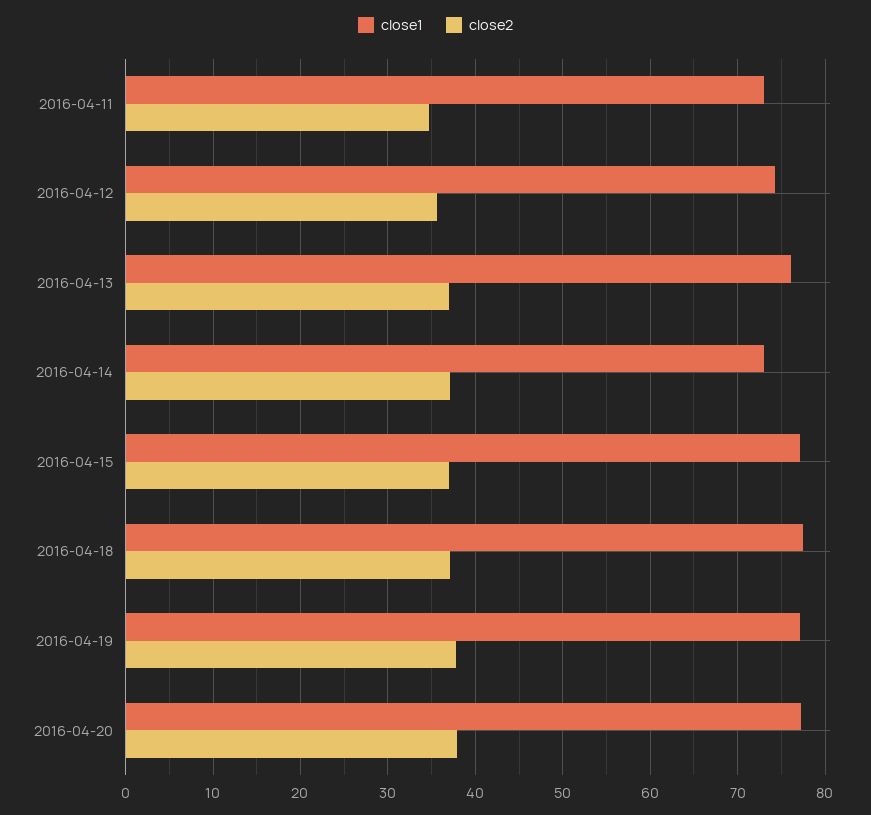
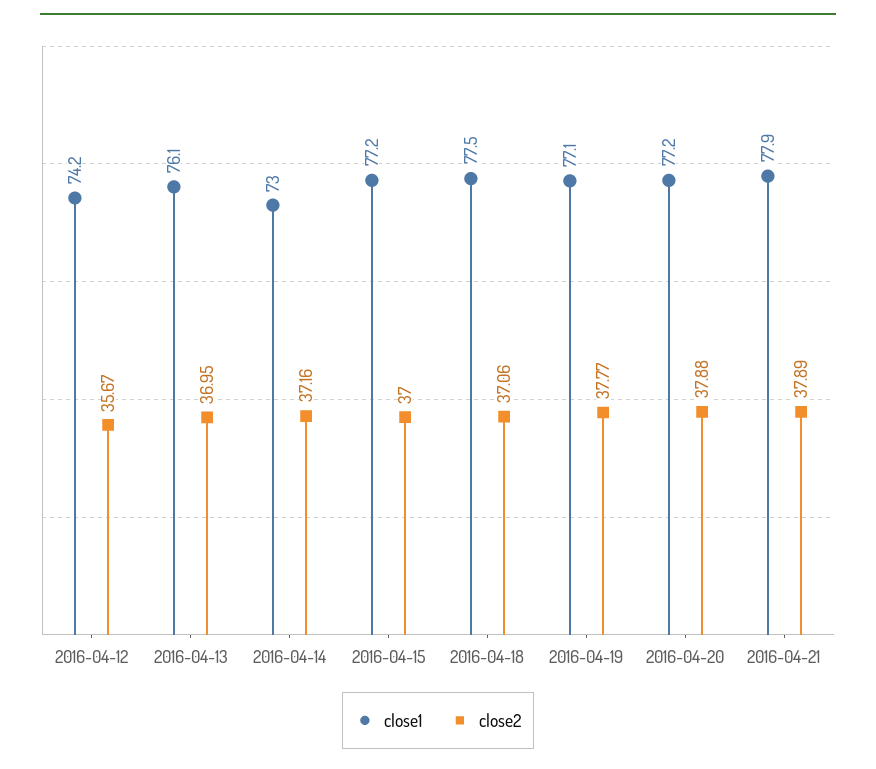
close1, 2016-04-11: 73 -> none
close2, 2016-04-11: 35 -> none
close1, 2016-04-21: none -> 77.9
close2, 2016-04-21: none -> 37.89

